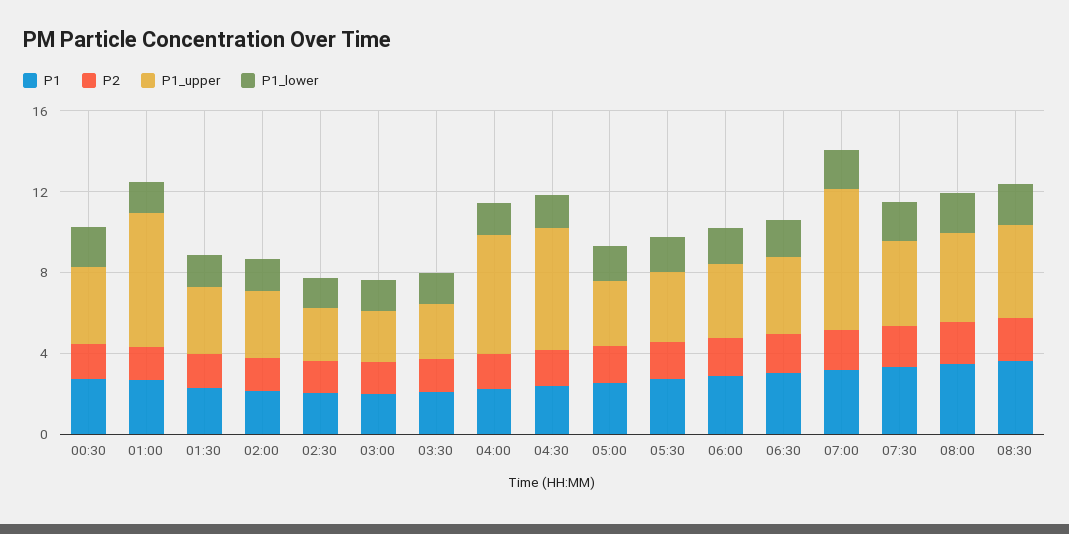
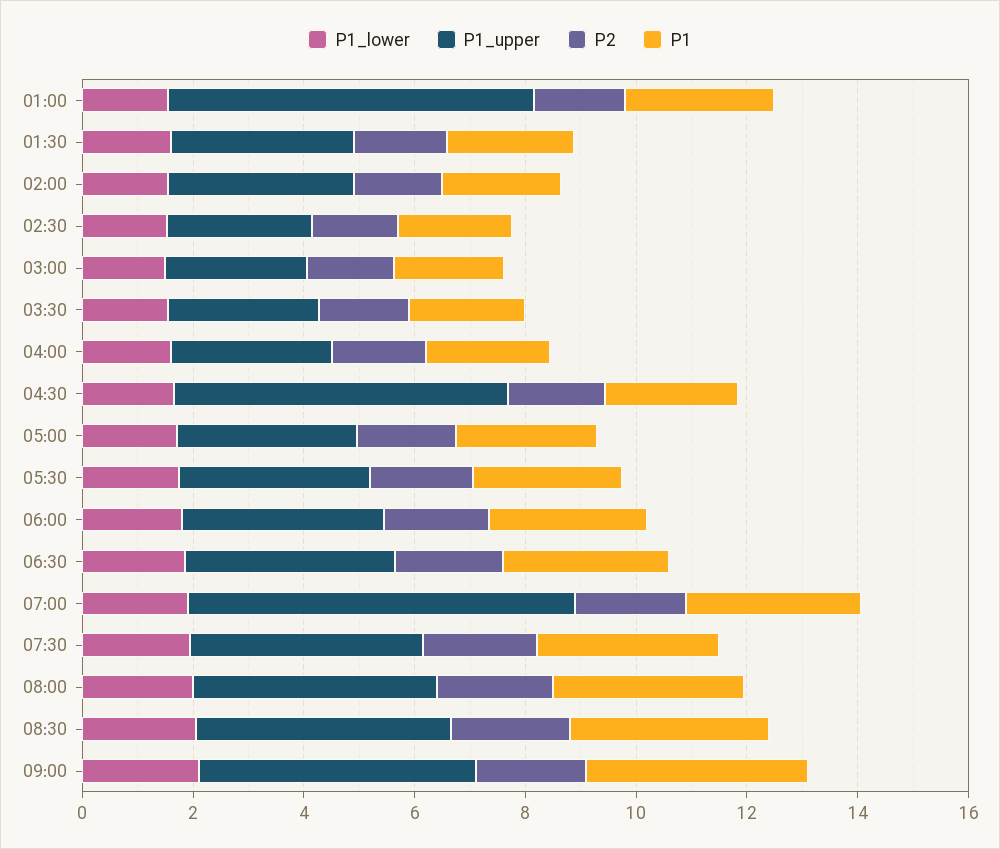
P1, 00:30: 3 -> none
P2, 00:30: 2 -> none
P1_upper, 00:30: 4 -> none
P1_lower, 00:30: 2 -> none
P1_upper, 04:00: 6 -> 3
P1_lower, 09:00: none -> 2
P1_upper, 09:00: none -> 5
P2, 09:00: none -> 2
P1, 09:00: none -> 4

